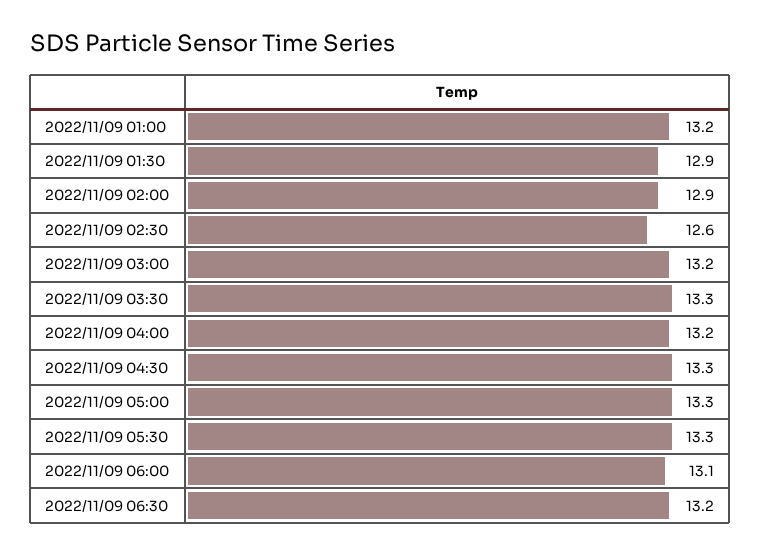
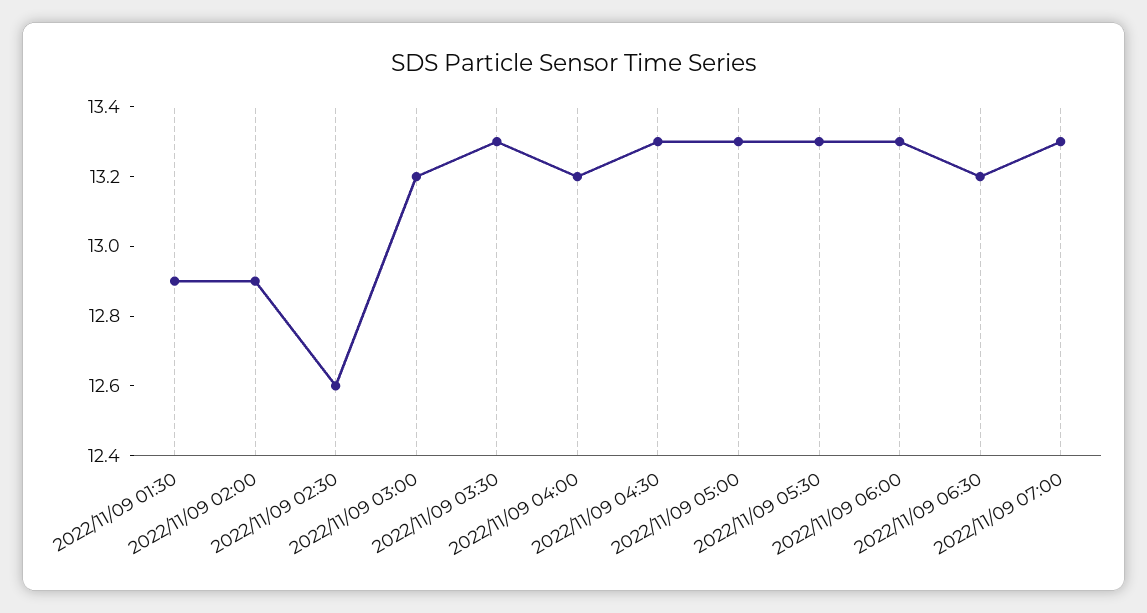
2022/11/09 01:00: 13.2 -> none
2022/11/09 06:00: 13.1 -> 13.3
2022/11/09 07:00: none -> 13.3

